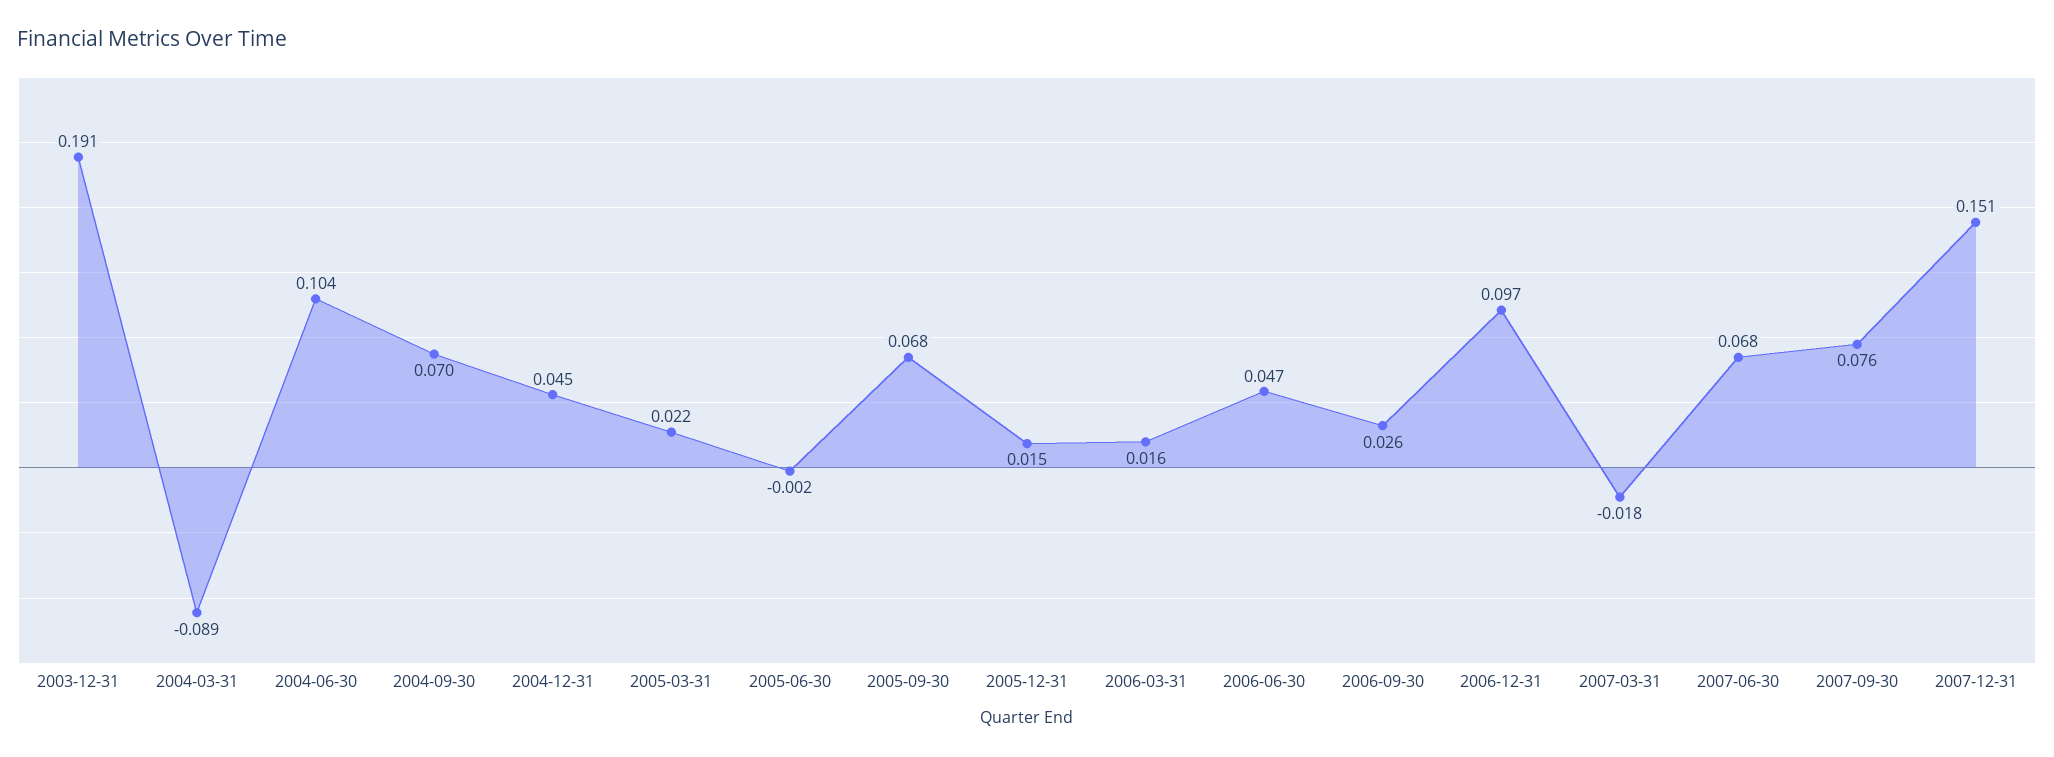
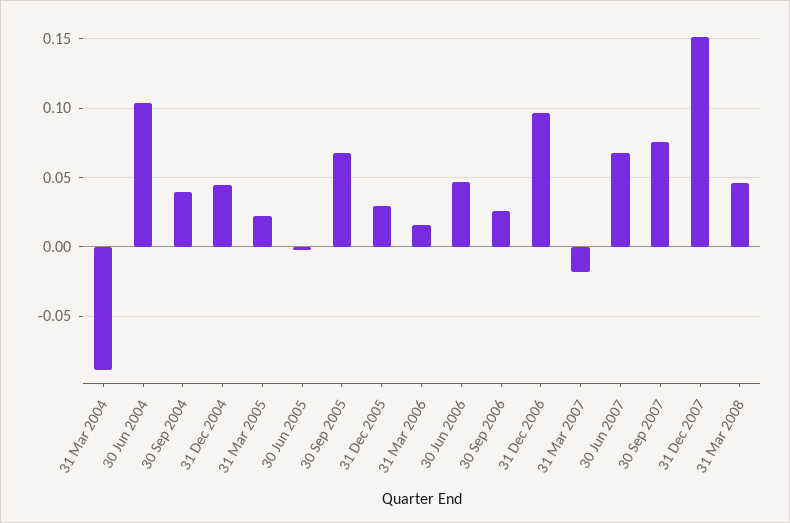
2003-12-31: 0.191 -> none
2004-09-30: 0.07 -> 0.04
2005-12-31: 0.015 -> 0.03
31 Mar 2008: none -> 0.045

